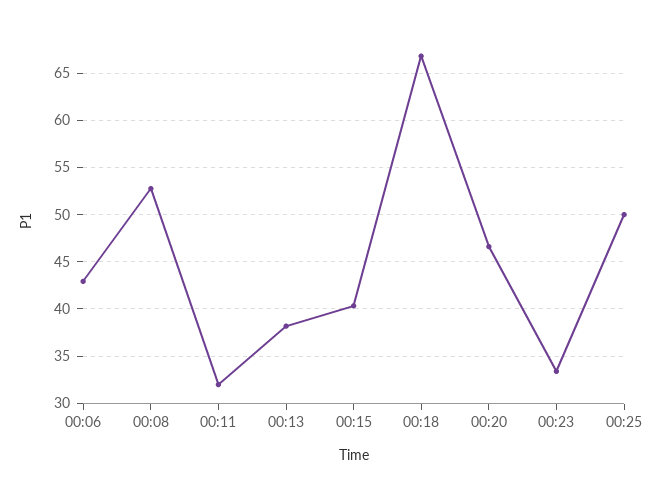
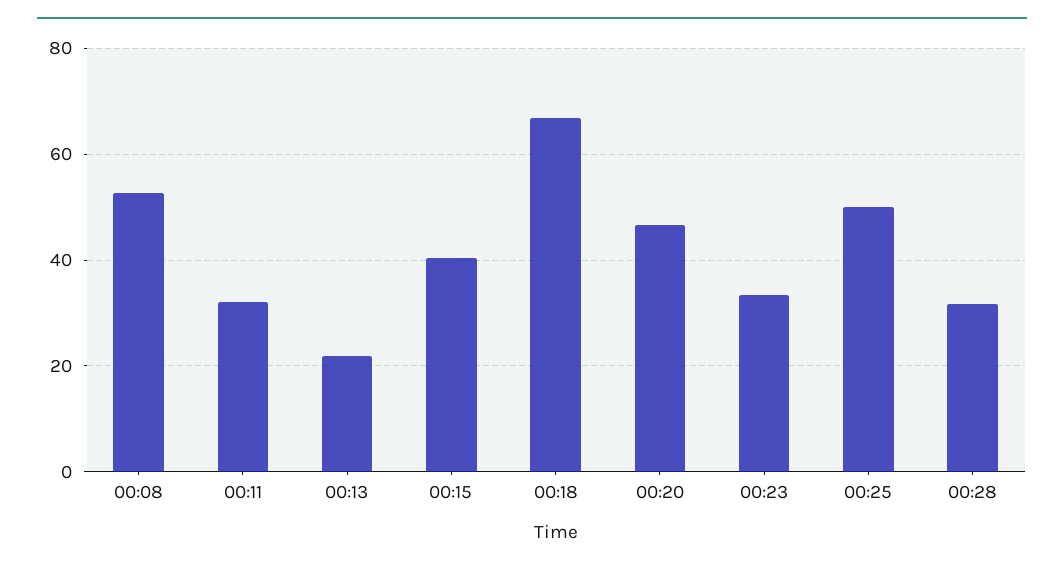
00:06: 43 -> none
00:13: 38 -> 22
00:28: none -> 32

